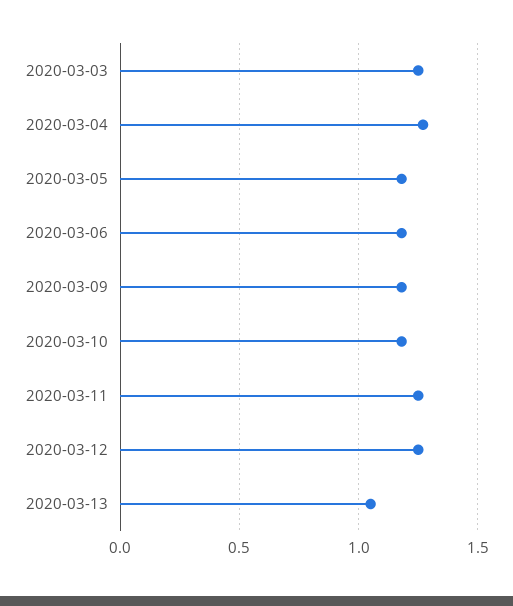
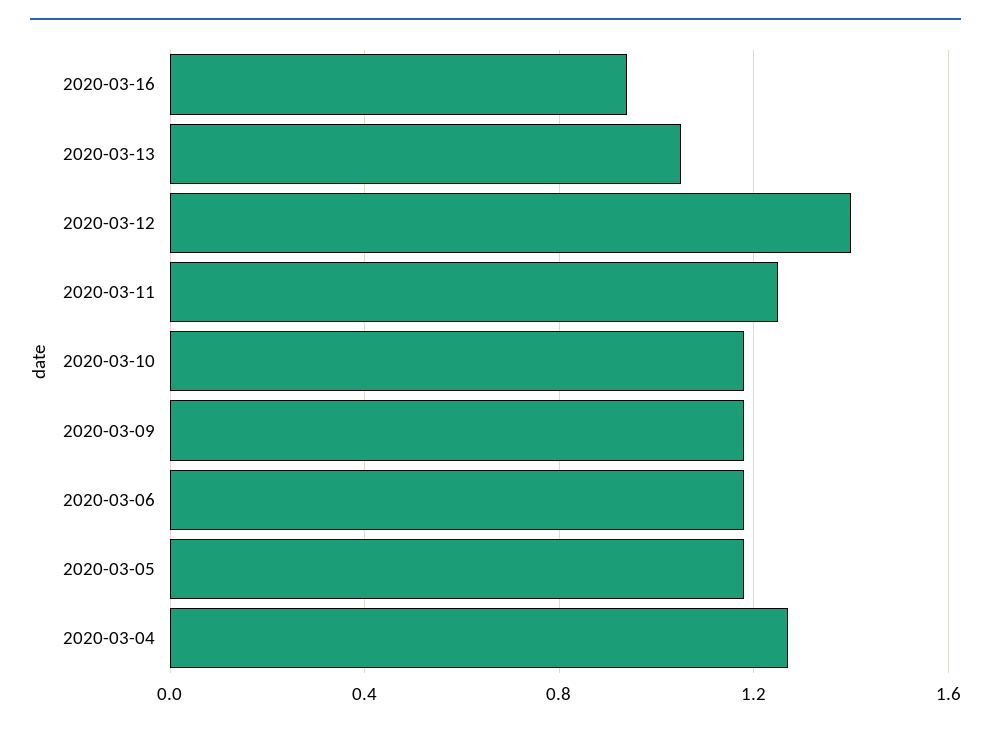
2020-03-03: 1.25 -> none
2020-03-12: 1.25 -> 1.4
2020-03-16: none -> 0.95

